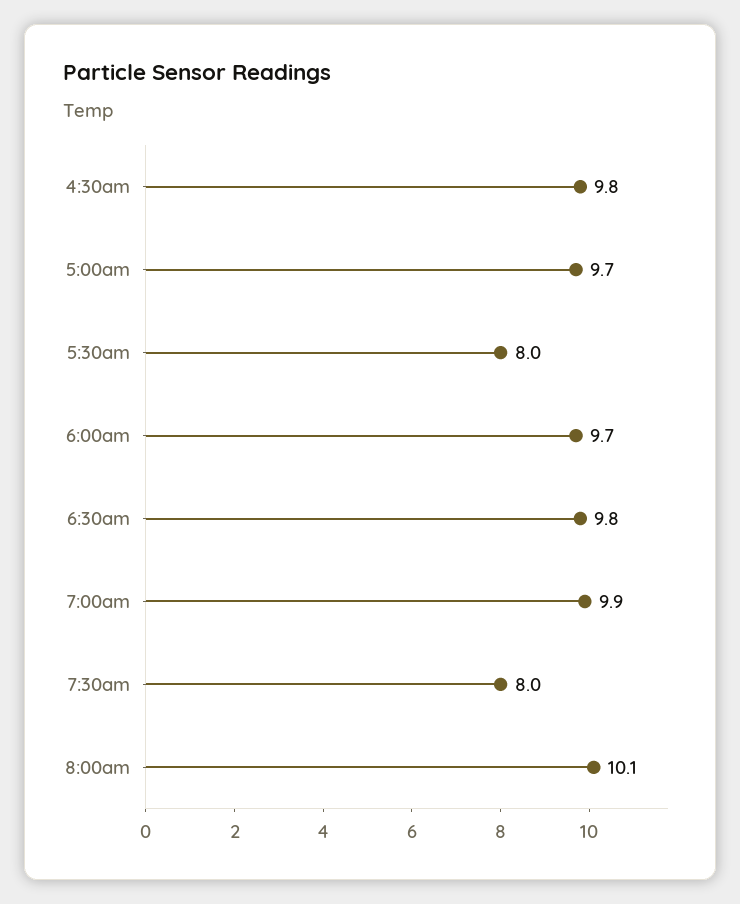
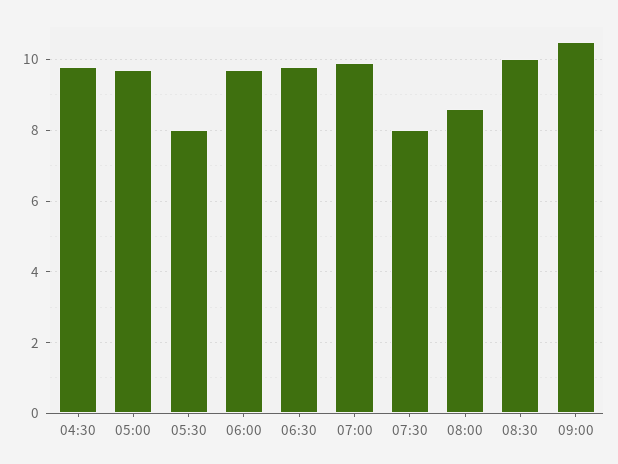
8:00am: 10.1 -> 8.5
08:30: none -> 10
09:00: none -> 10.5

